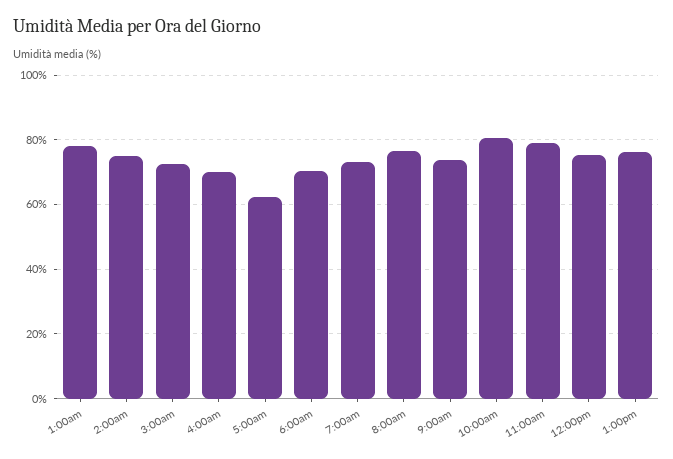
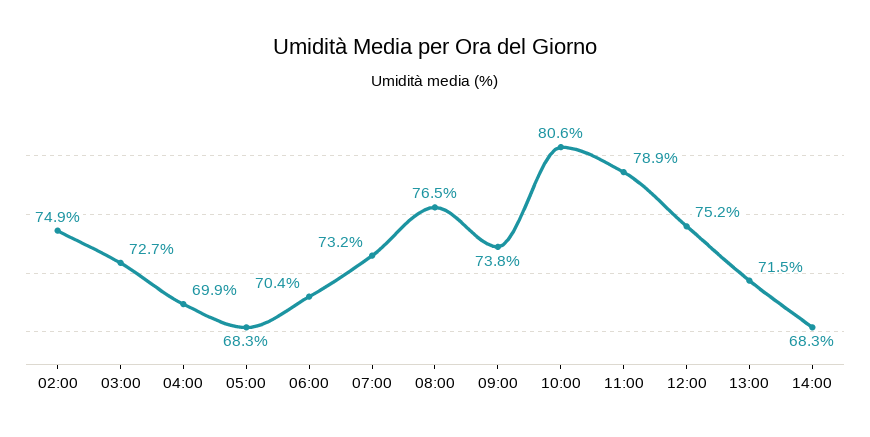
1:00am: 78 -> none
5:00am: 62 -> 68.3
1:00pm: 76 -> 71.5
14:00: none -> 68.3

